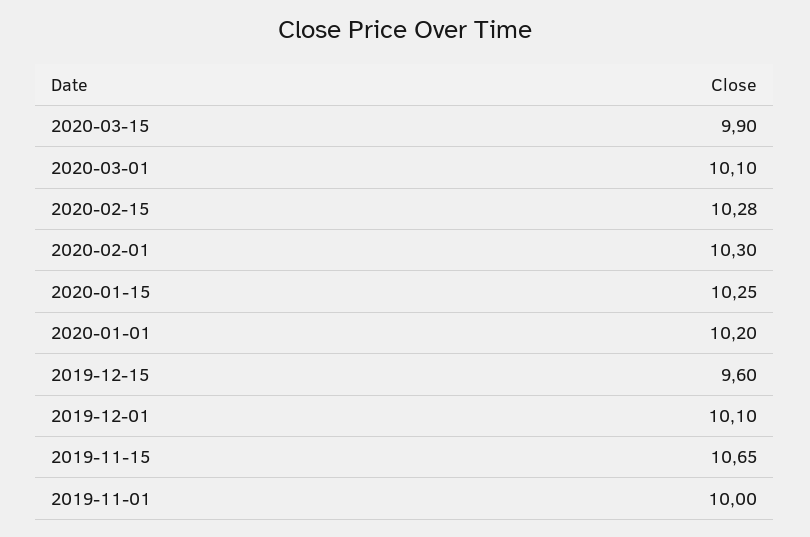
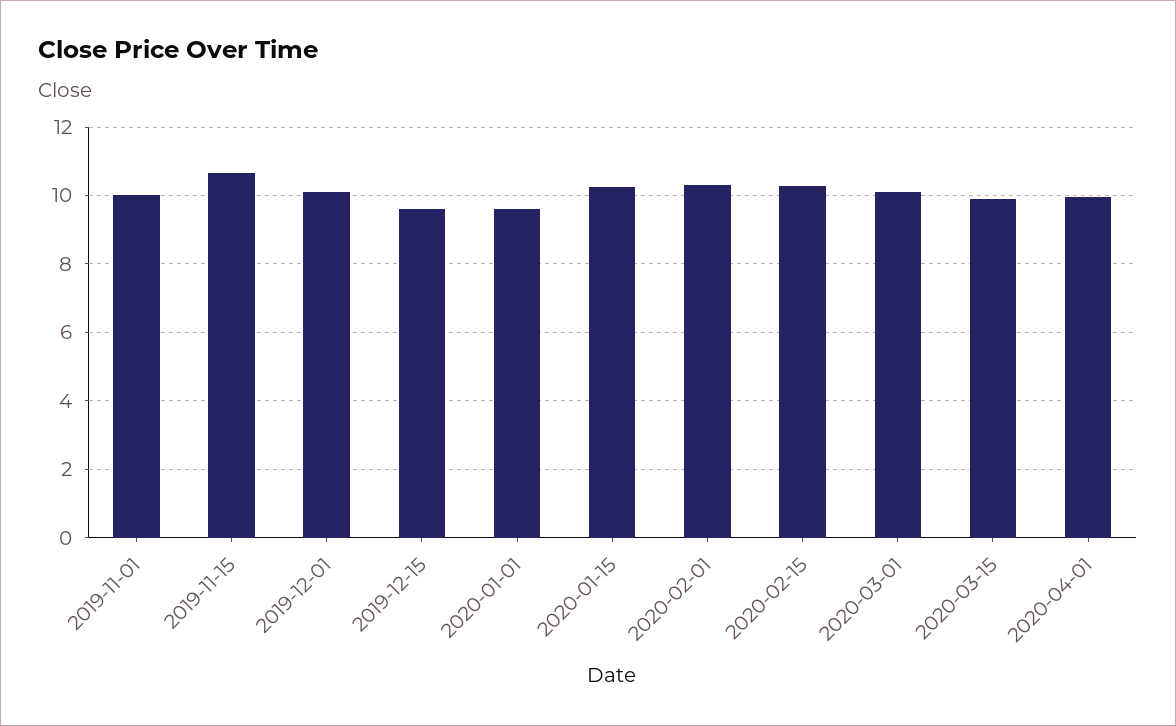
2020-01-01: 10.2 -> 9.6
2020-04-01: none -> 10

